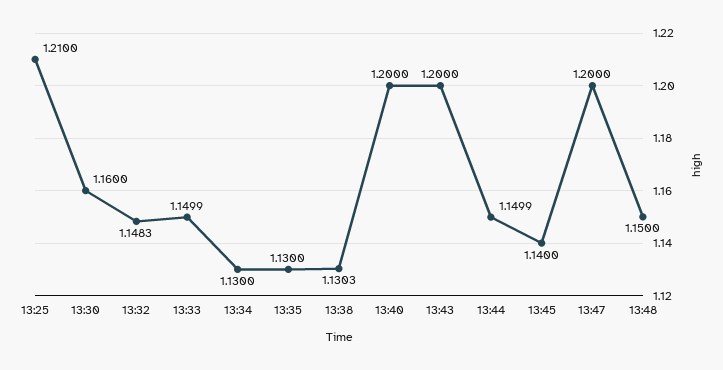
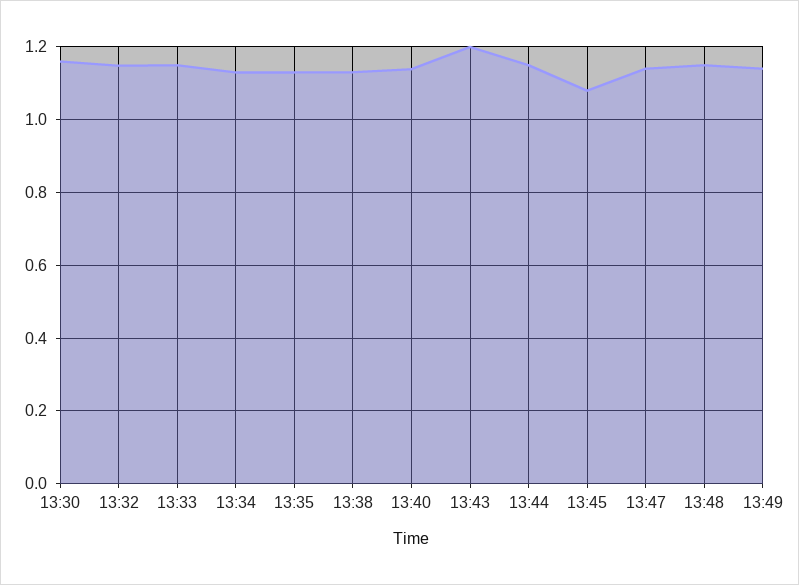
13:25: 1.21 -> none
13:40: 1.2 -> 1.14
13:45: 1.14 -> 1.08
13:47: 1.2 -> 1.14
13:49: none -> 1.14

